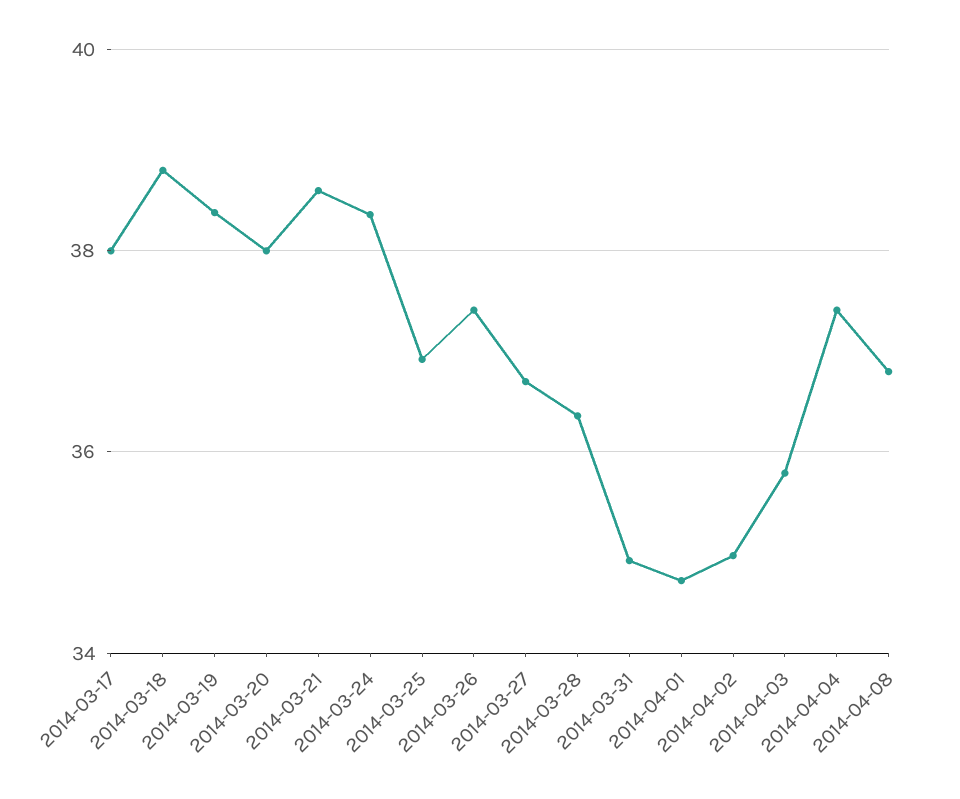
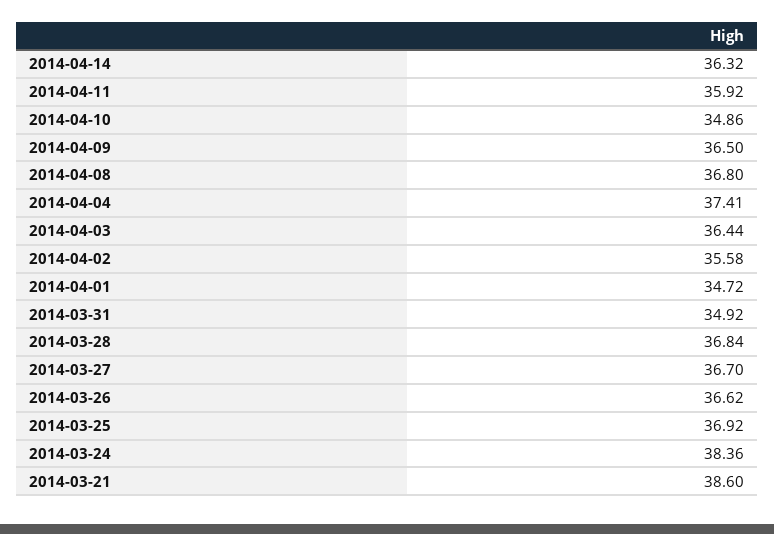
2014-03-17: 38 -> none
2014-03-18: 38.8 -> none
2014-03-19: 38.4 -> none
2014-03-20: 38 -> none
2014-03-26: 37.4 -> 36.62
2014-03-28: 36.4 -> 36.84
2014-04-02: 35 -> 35.58
2014-04-03: 35.8 -> 36.44
2014-04-14: none -> 36.32
2014-04-11: none -> 35.92
2014-04-10: none -> 34.86
2014-04-09: none -> 36.5

